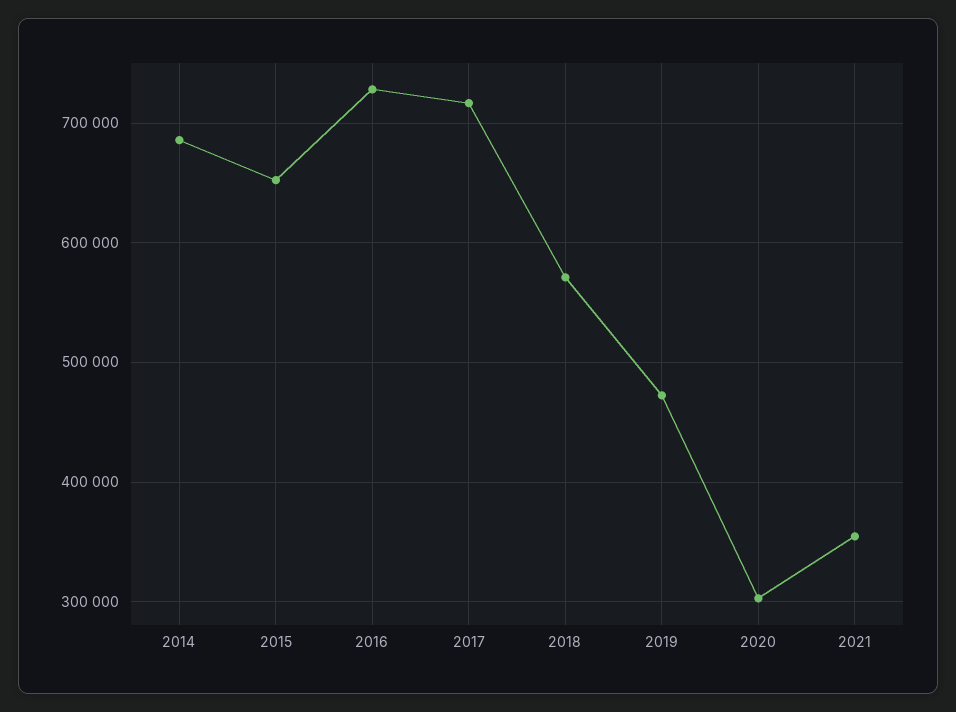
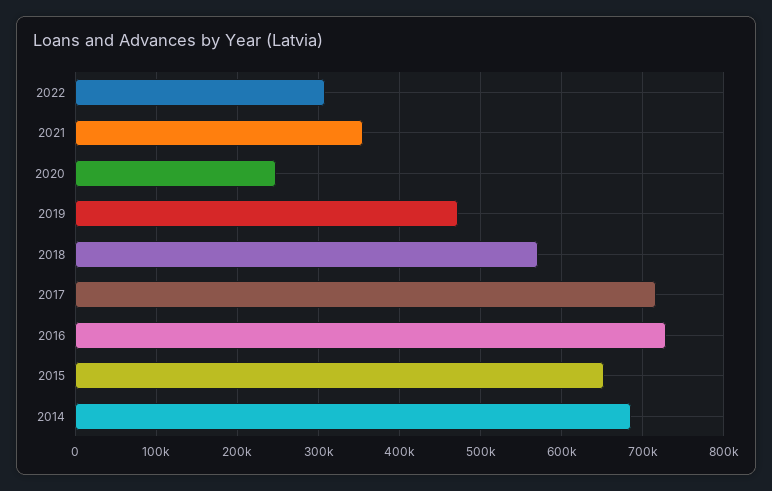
2020: 300000 -> 250000
2022: none -> 310000

